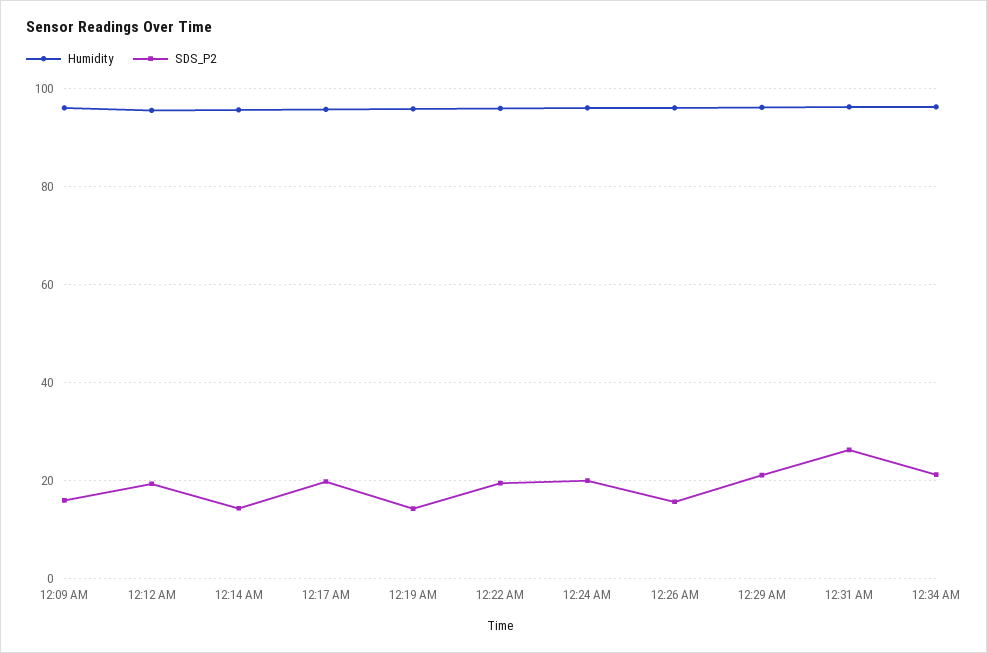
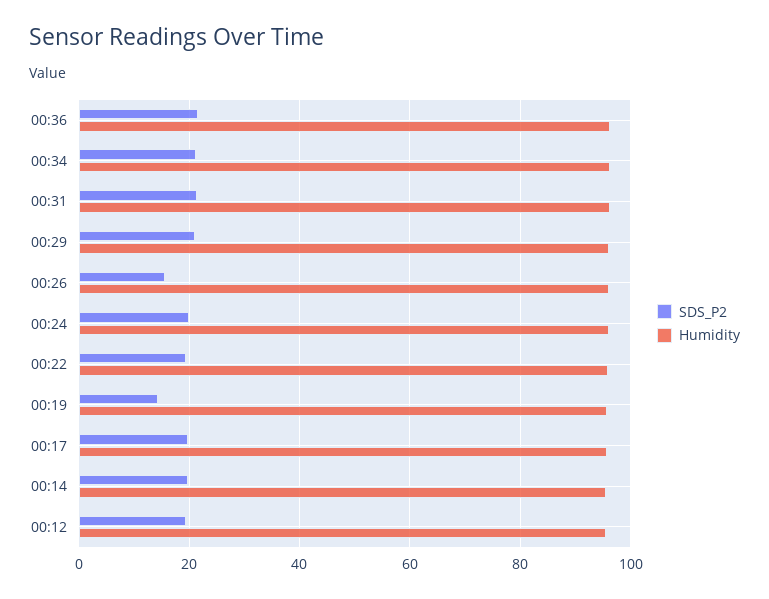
Humidity, 12:09 AM: 96 -> none
SDS_P2, 12:09 AM: 16 -> none
SDS_P2, 12:14 AM: 14 -> 20
SDS_P2, 12:31 AM: 26 -> 22
SDS_P2, 00:36: none -> 22
Humidity, 00:36: none -> 96

